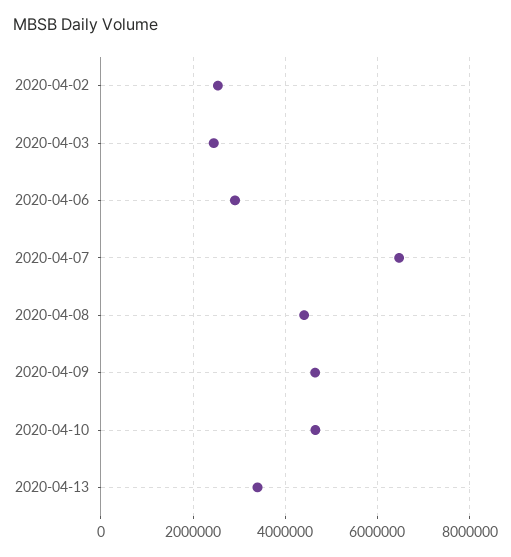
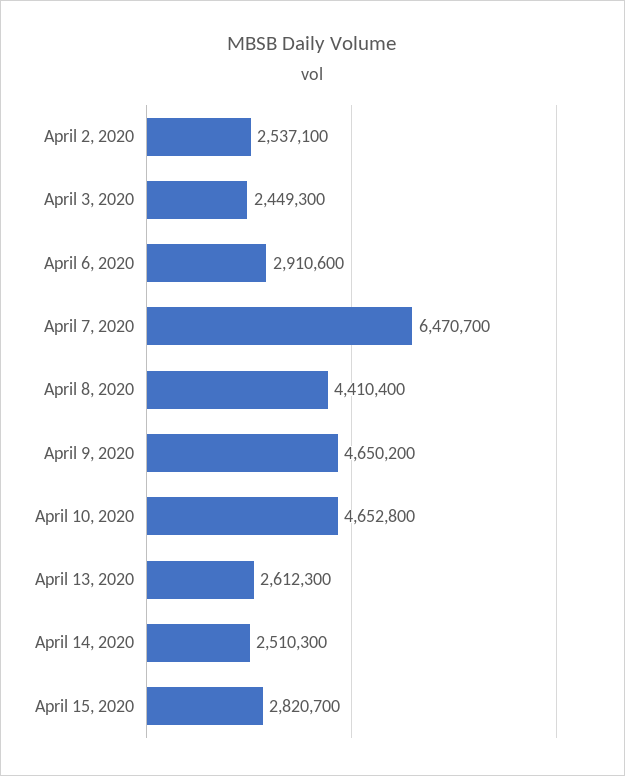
2020-04-13: 3400000 -> 2612300
April 14, 2020: none -> 2510300
April 15, 2020: none -> 2820700

